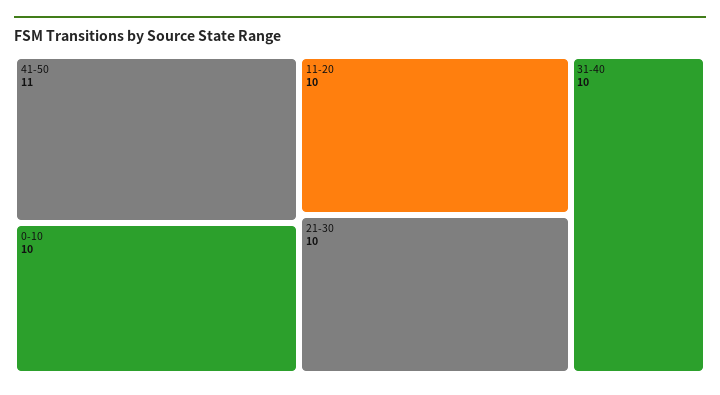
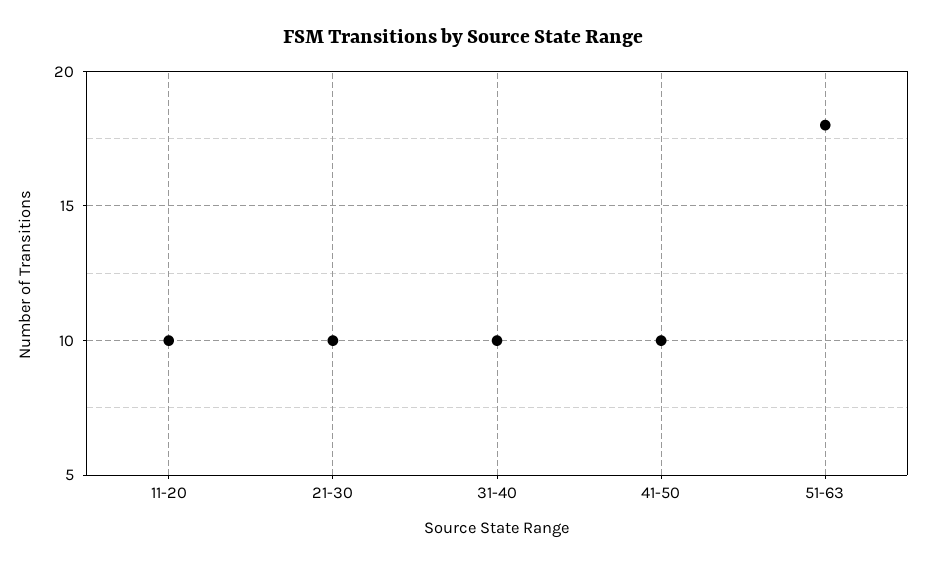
41-50: 11 -> 10
0-10: 10 -> none
51-63: none -> 18

